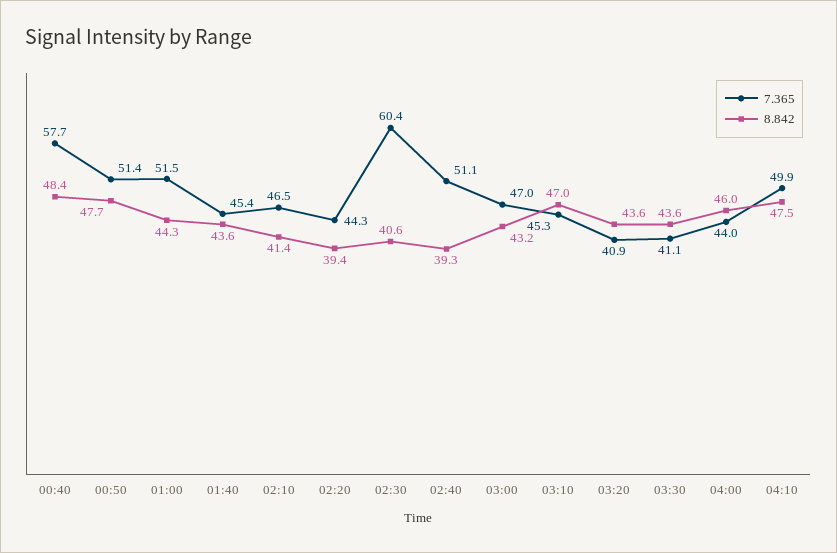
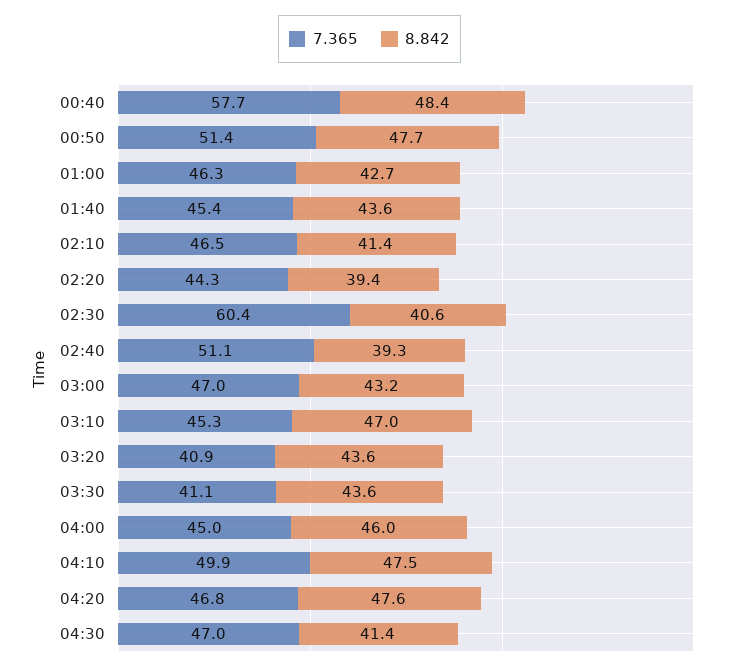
7.365, 01:00: 51.5 -> 46.3
8.842, 01:00: 44.3 -> 42.7
7.365, 04:00: 44 -> 45
7.365, 04:20: none -> 46.8
8.842, 04:20: none -> 47.6
7.365, 04:30: none -> 47
8.842, 04:30: none -> 41.4

